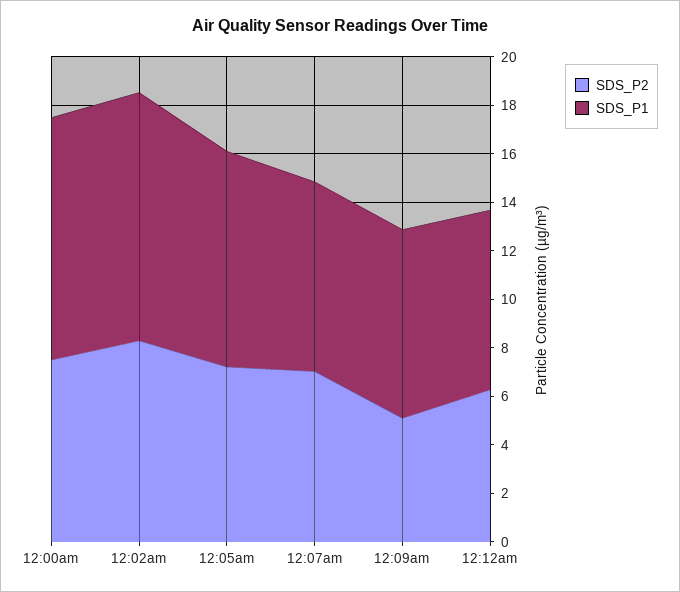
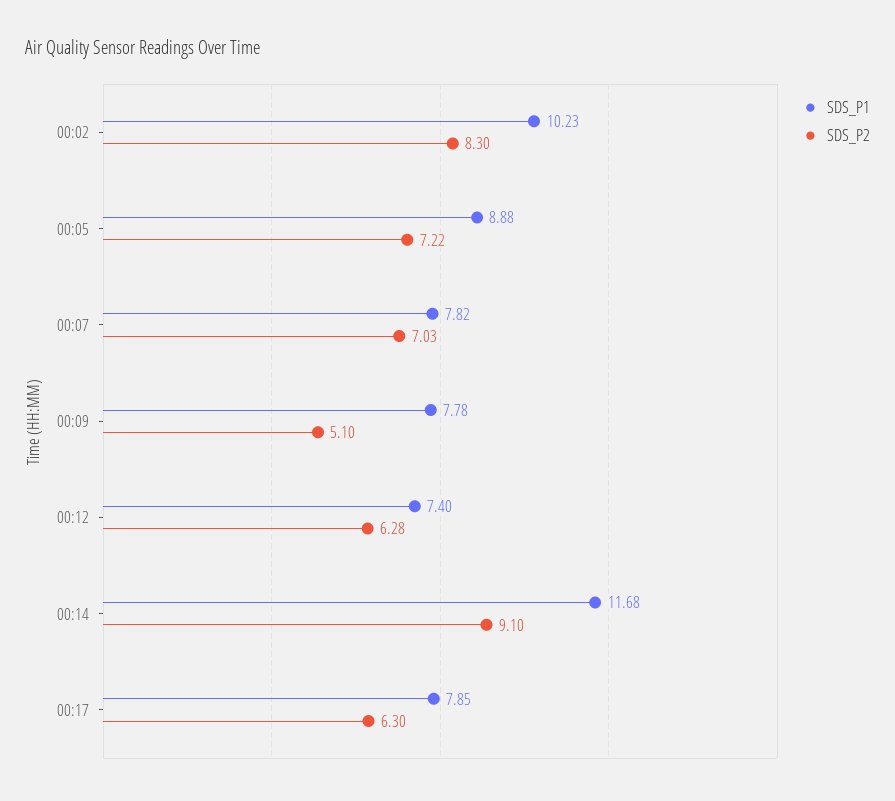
SDS_P2, 12:00am: 7.5 -> none
SDS_P1, 12:00am: 10 -> none
SDS_P1, 00:14: none -> 11.68
SDS_P2, 00:14: none -> 9.1
SDS_P1, 00:17: none -> 7.85
SDS_P2, 00:17: none -> 6.3

